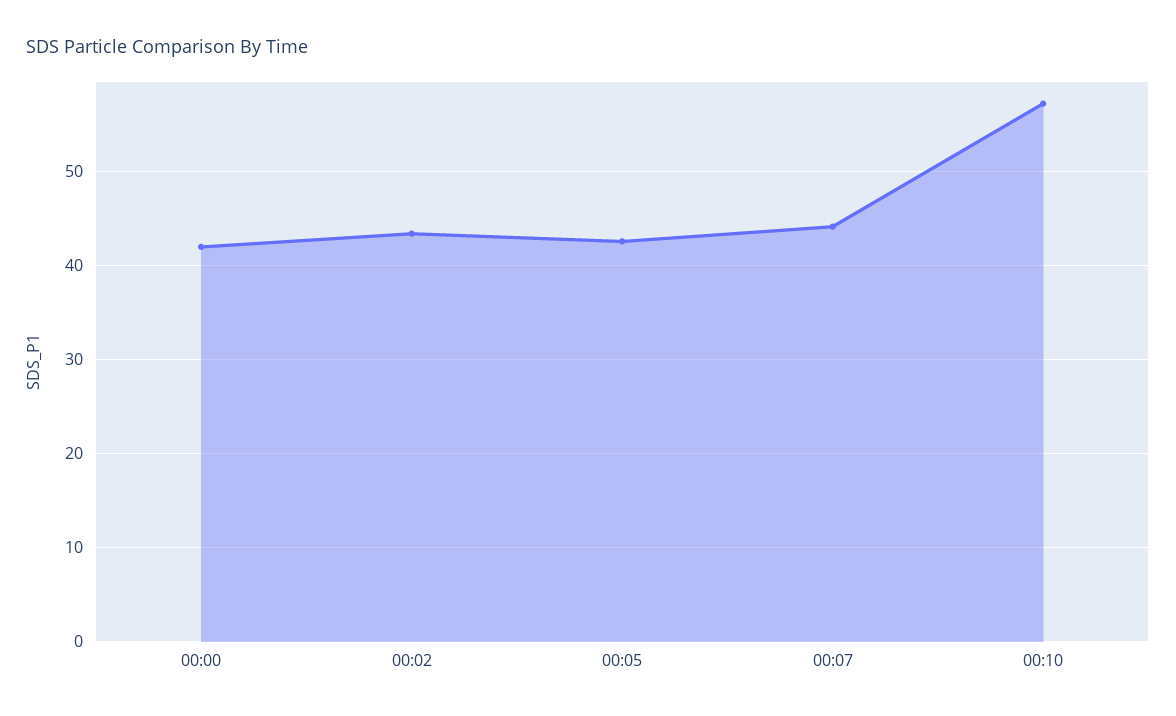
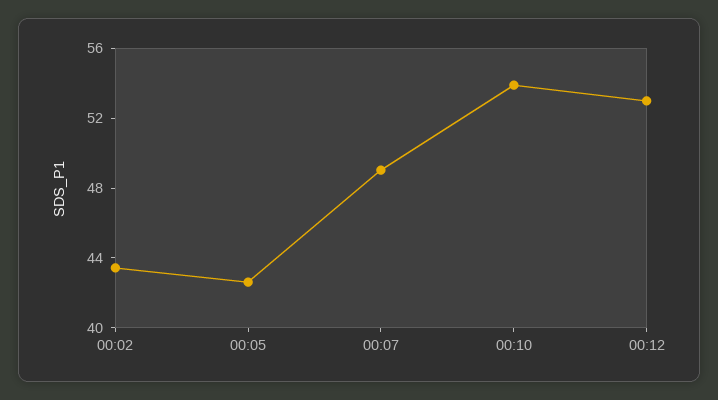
00:00: 42 -> none
00:07: 44 -> 49
00:10: 57 -> 54
00:12: none -> 53

